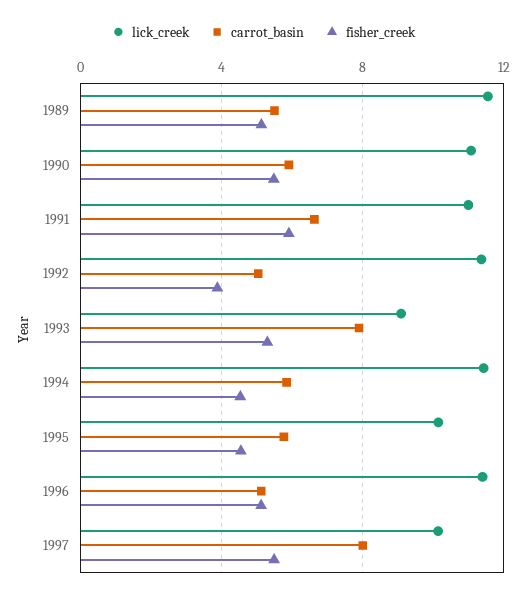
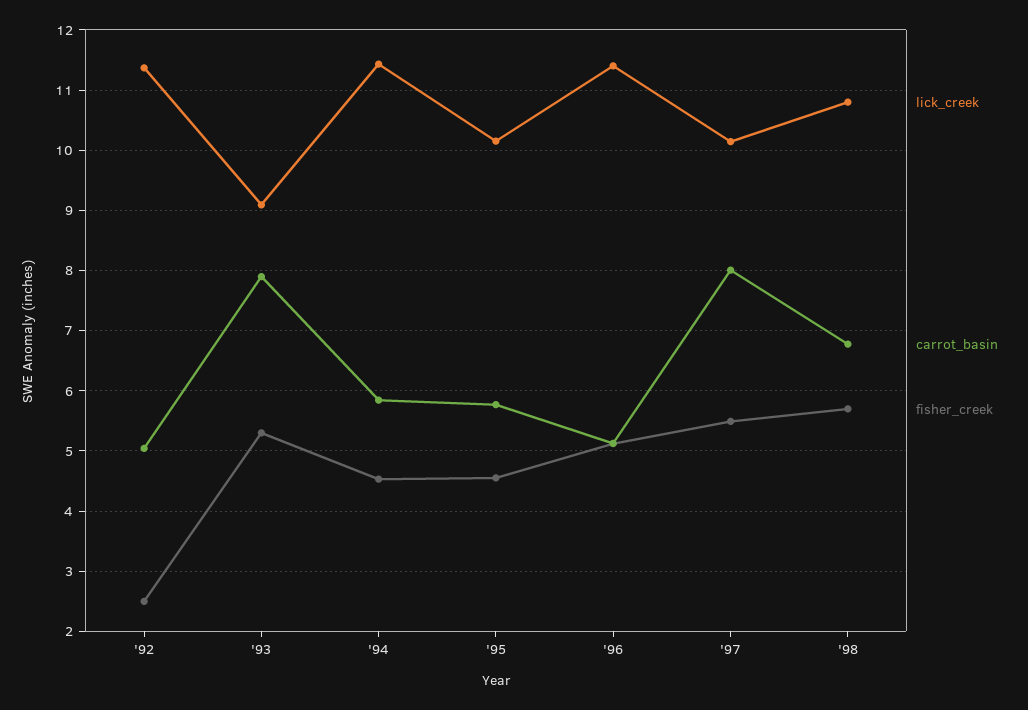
lick_creek, 1989: 11.5 -> none
carrot_basin, 1989: 5.5 -> none
fisher_creek, 1989: 5 -> none
lick_creek, 1990: 11 -> none
carrot_basin, 1990: 6 -> none
fisher_creek, 1990: 5.5 -> none
lick_creek, 1991: 11 -> none
carrot_basin, 1991: 6.5 -> none
fisher_creek, 1991: 6 -> none
fisher_creek, 1992: 4 -> 2.5
lick_creek, '98: none -> 10.8
carrot_basin, '98: none -> 6.8
fisher_creek, '98: none -> 5.7

